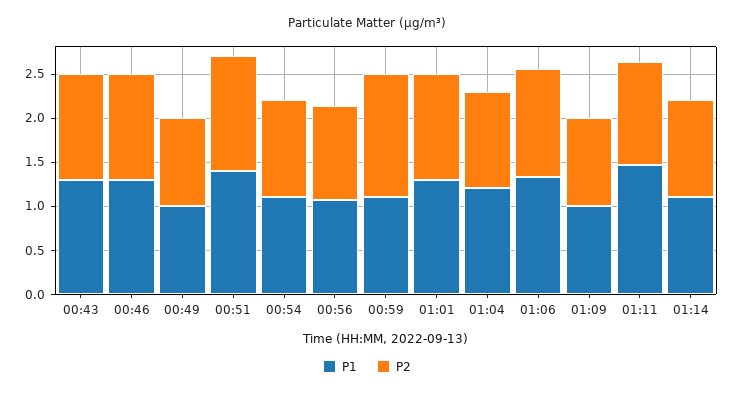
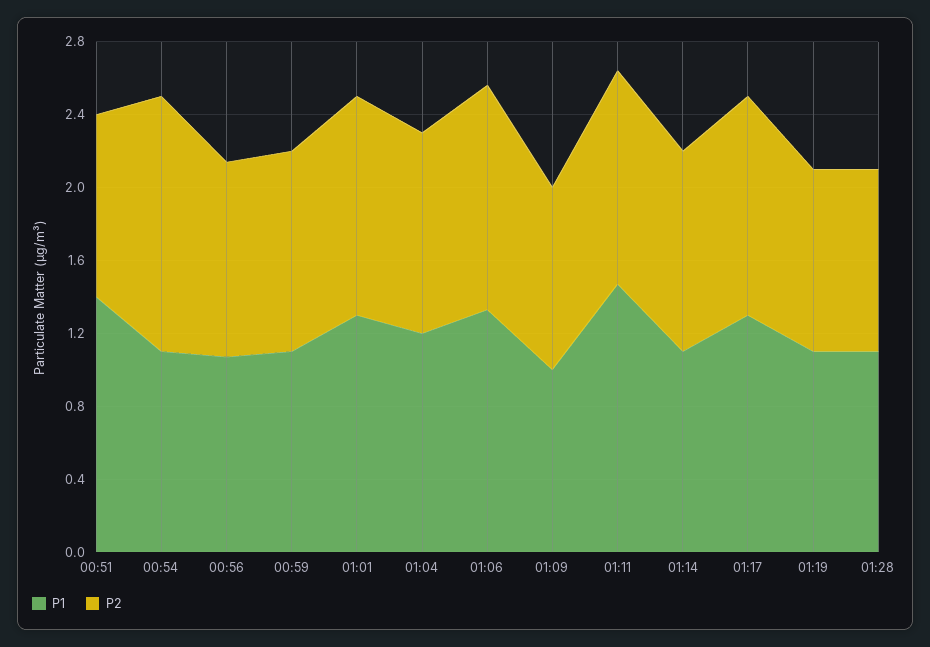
P1, 00:43: 1.3 -> none
P2, 00:43: 1.2 -> none
P1, 00:46: 1.3 -> none
P2, 00:46: 1.2 -> none
P1, 00:49: 1 -> none
P2, 00:49: 1 -> none
P2, 00:51: 1.3 -> 1
P2, 00:54: 1.1 -> 1.4
P2, 00:59: 1.4 -> 1.1
P1, 01:17: none -> 1.3
P2, 01:17: none -> 1.2
P1, 01:19: none -> 1.1
P2, 01:19: none -> 1
P1, 01:28: none -> 1.1
P2, 01:28: none -> 1

